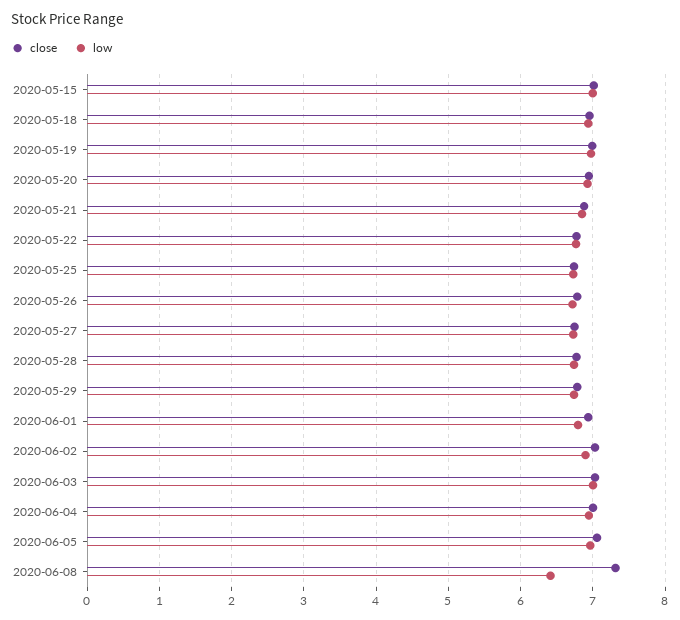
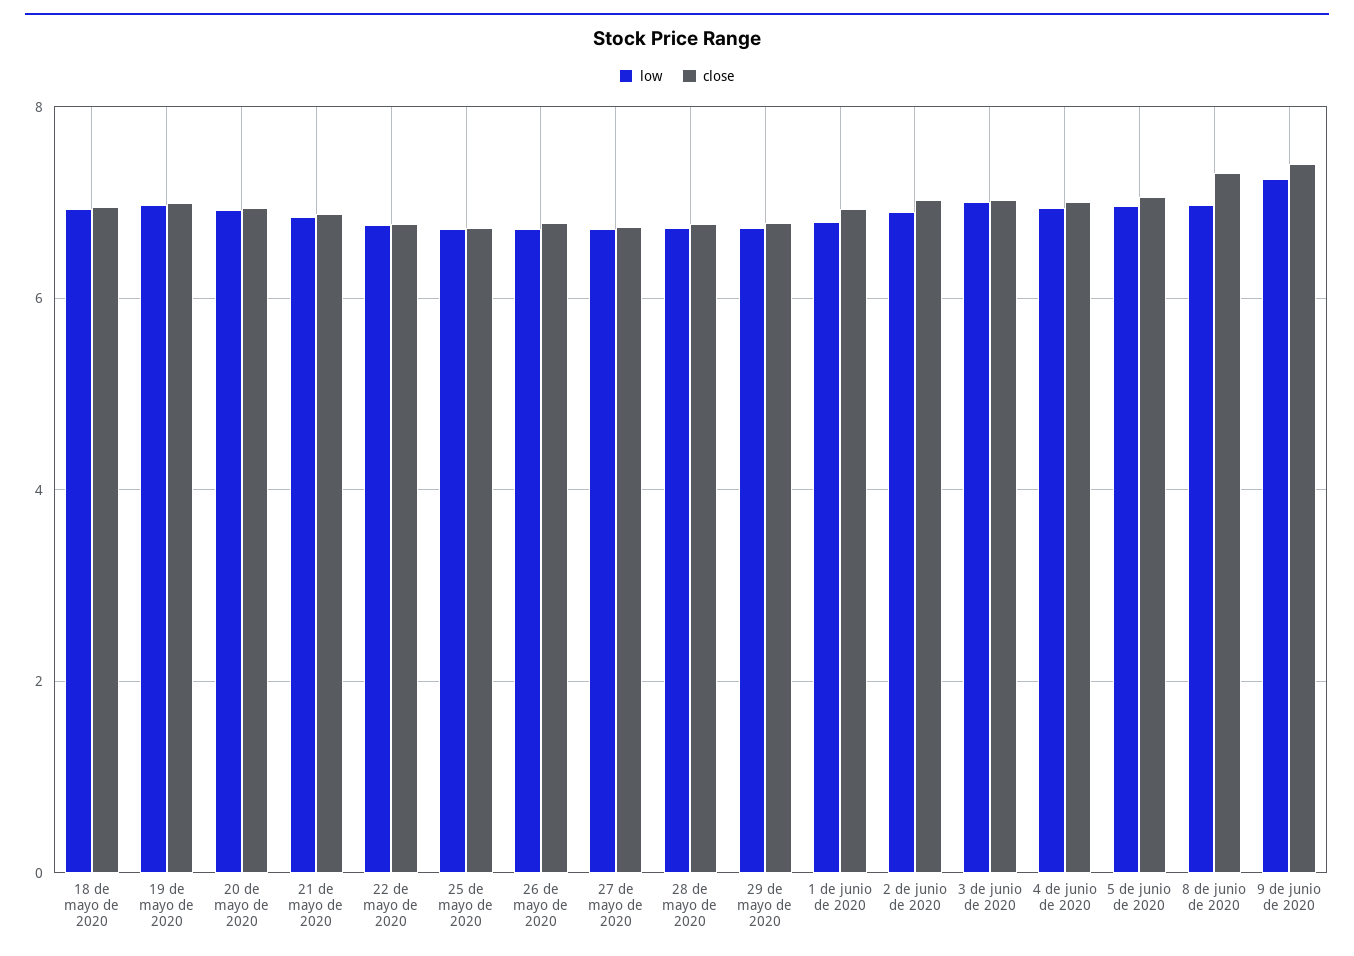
close, 2020-05-15: 7 -> none
low, 2020-05-15: 7 -> none
low, 2020-06-08: 6.4 -> 7
low, 9 de junio de 2020: none -> 7.2
close, 9 de junio de 2020: none -> 7.4

